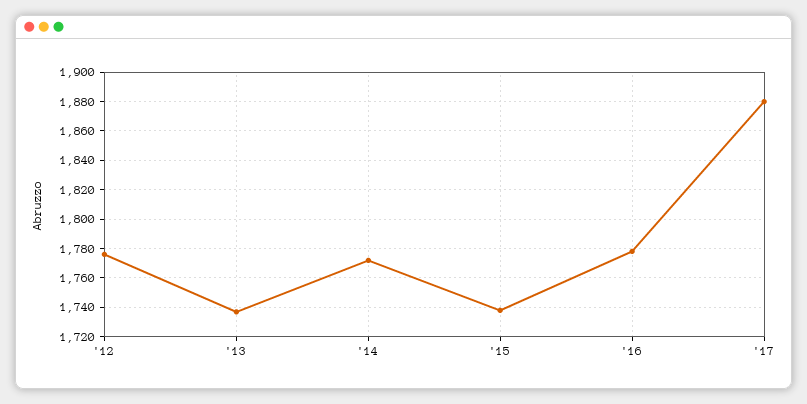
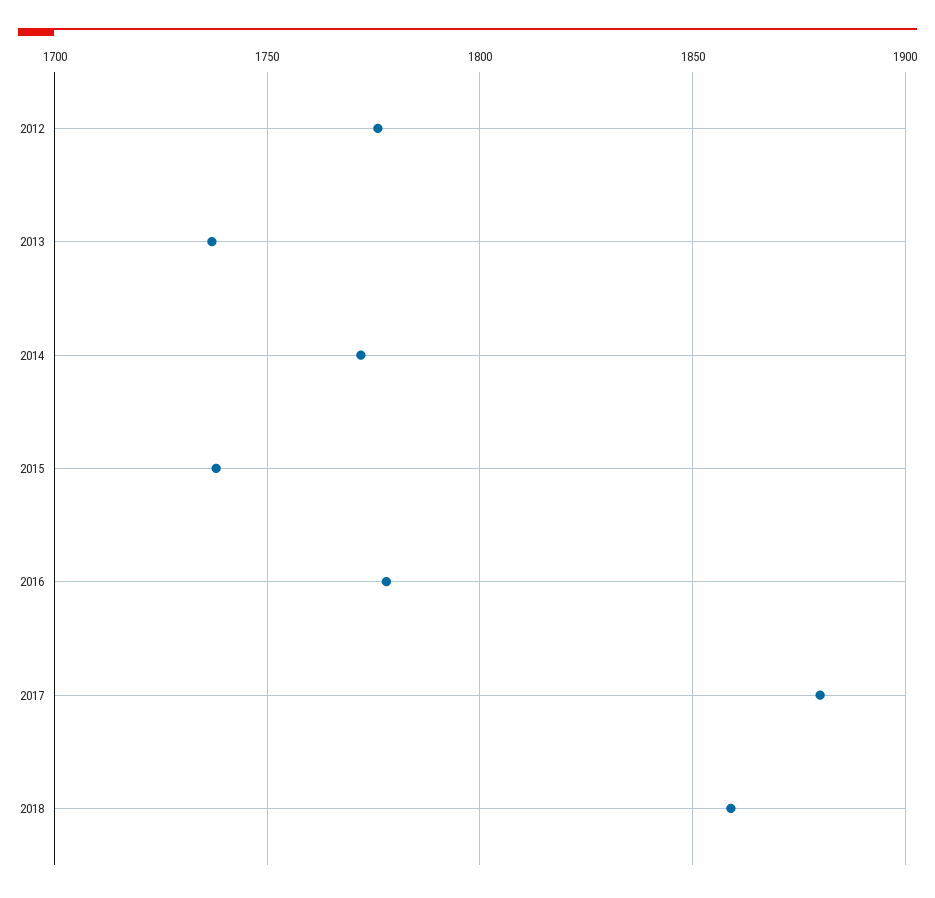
2018: none -> 1860

